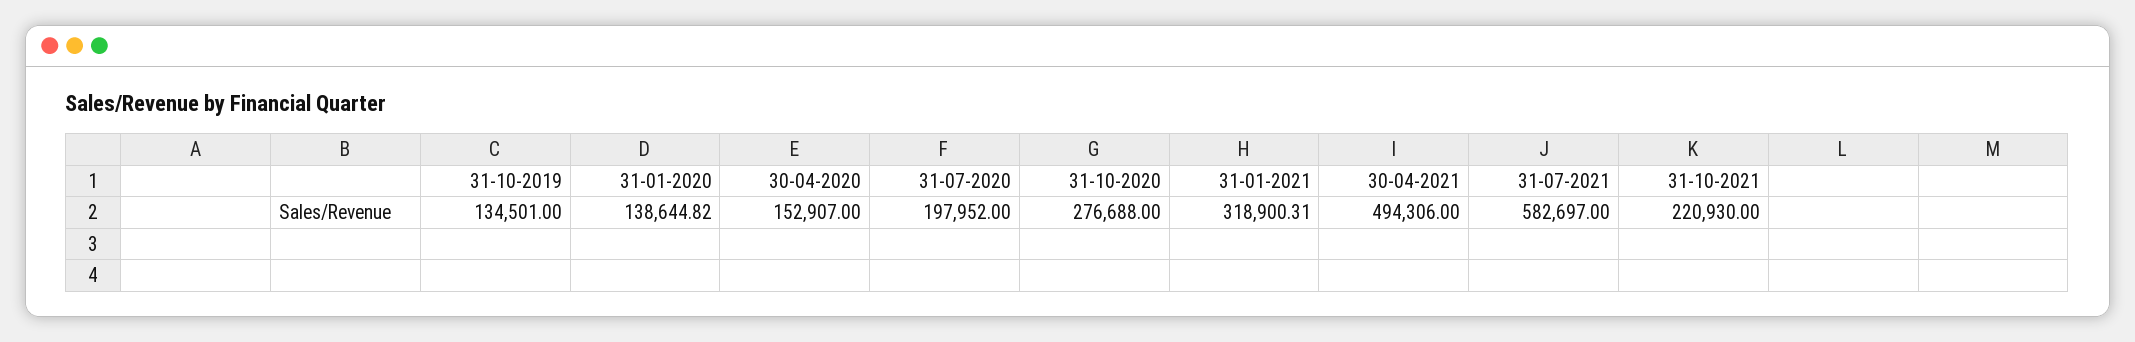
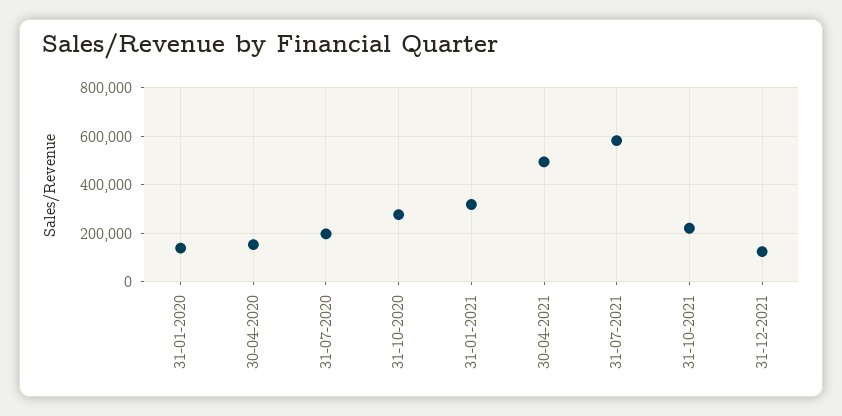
31-10-2019: 134501 -> none
31-12-2021: none -> 125000

